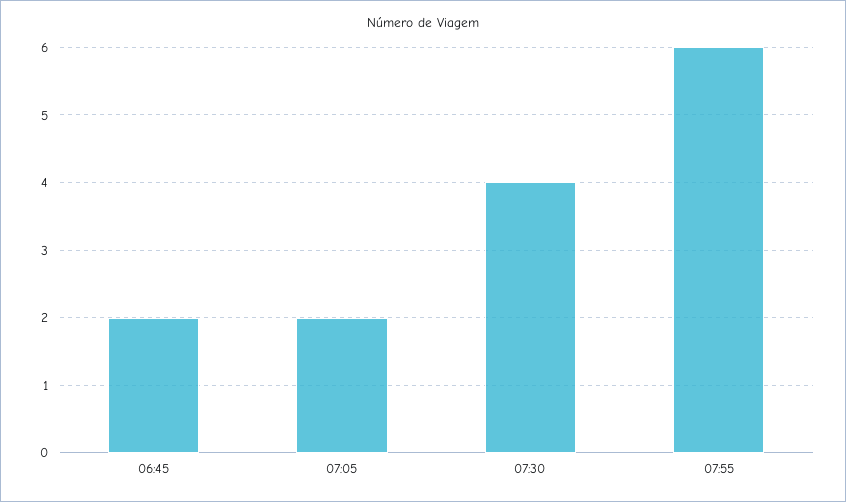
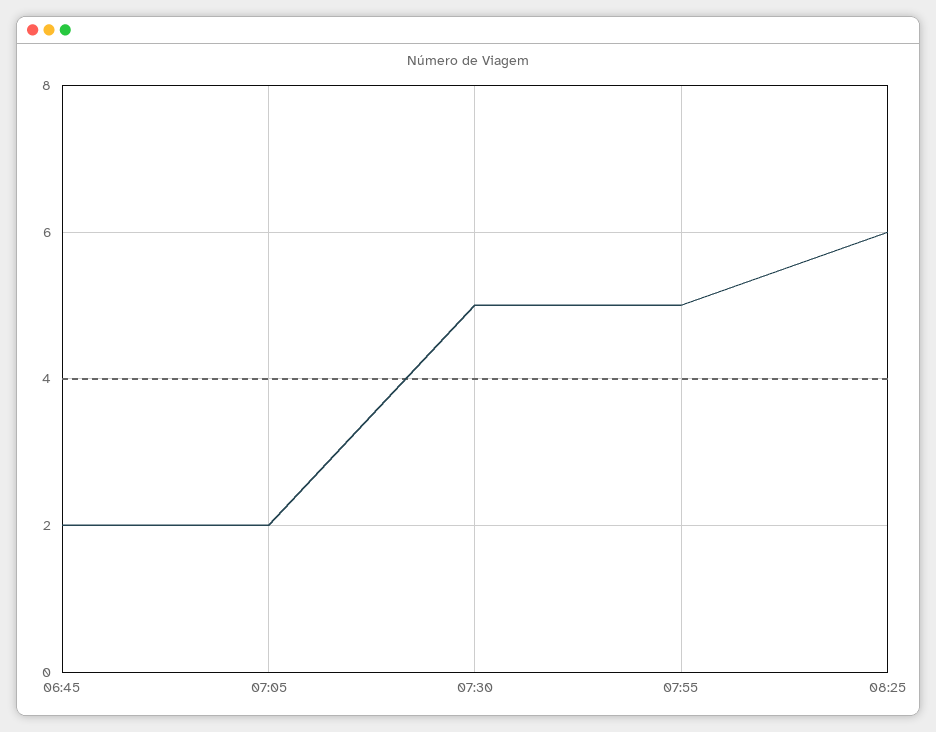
07:30: 4 -> 5
07:55: 6 -> 5
08:25: none -> 6

